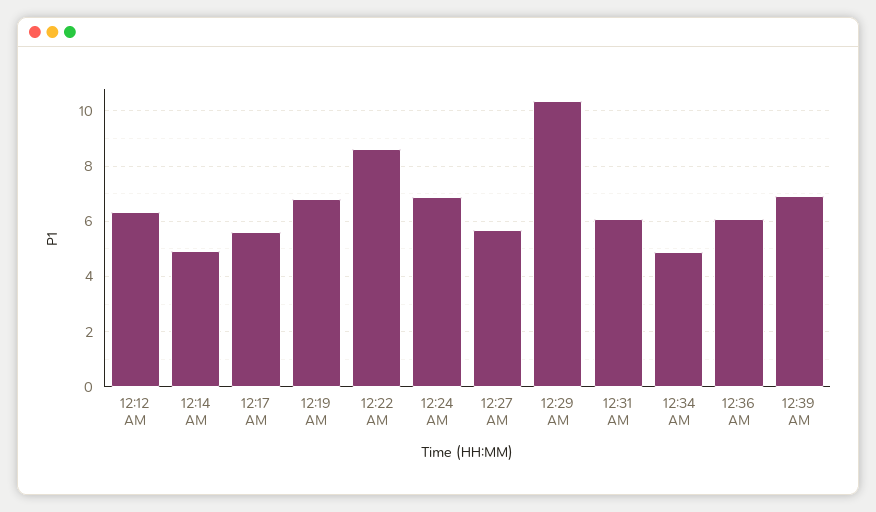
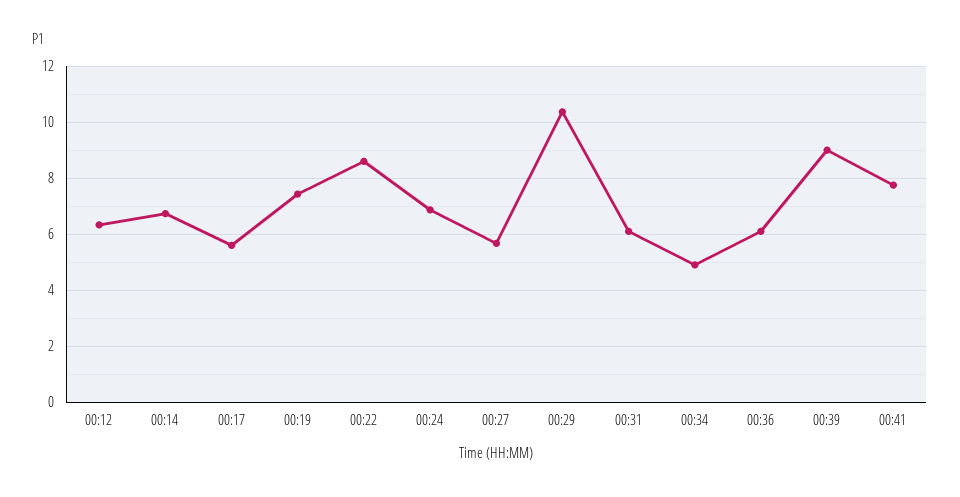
12:14 AM: 5 -> 6.75
12:19 AM: 6.75 -> 7.5
12:39 AM: 7 -> 9
00:41: none -> 7.75

